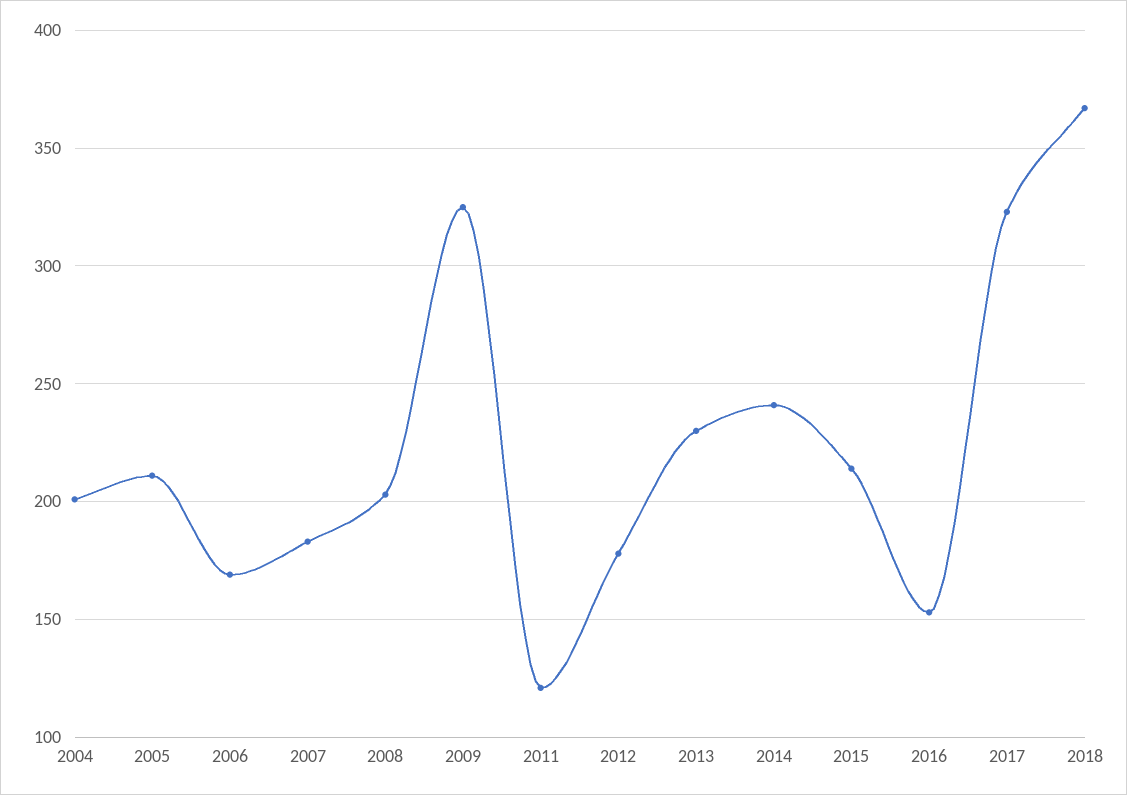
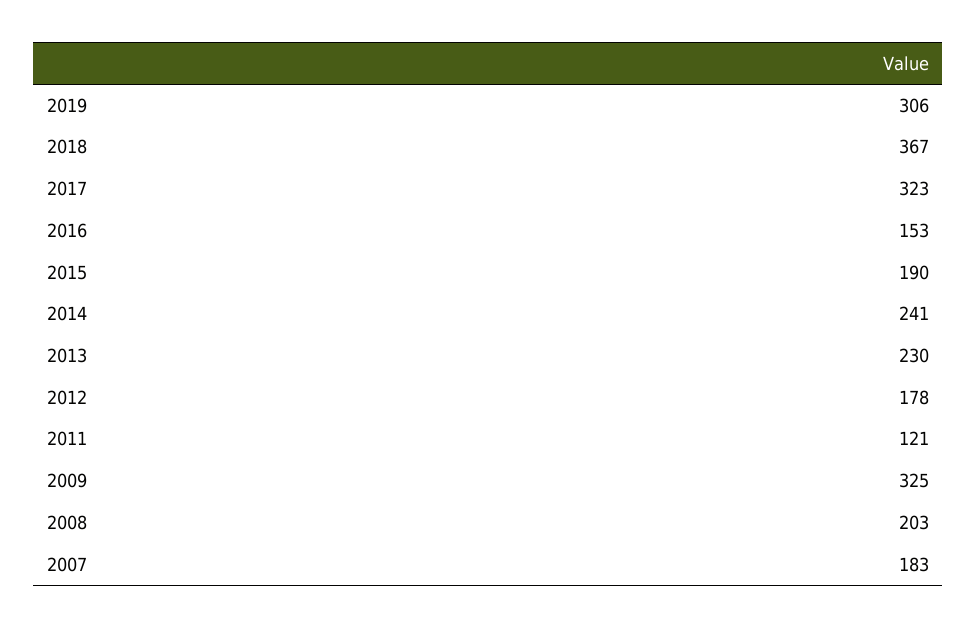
2004: 200 -> none
2005: 210 -> none
2006: 170 -> none
2015: 215 -> 190
2019: none -> 306

